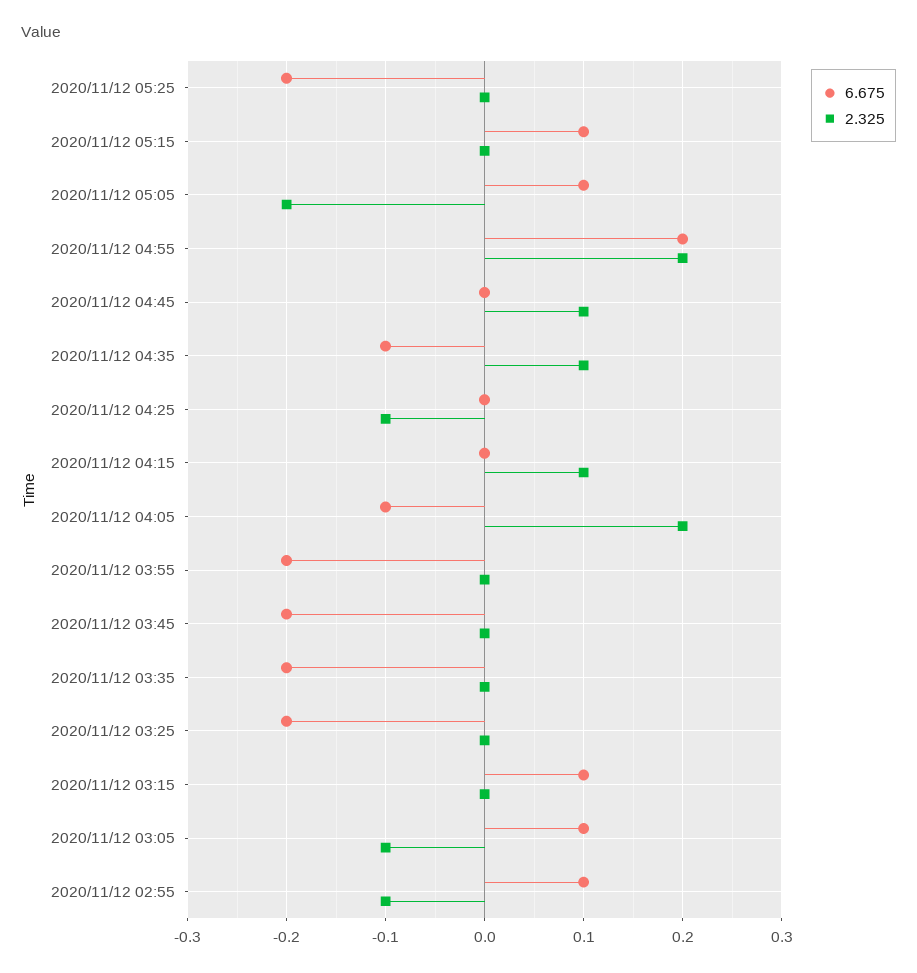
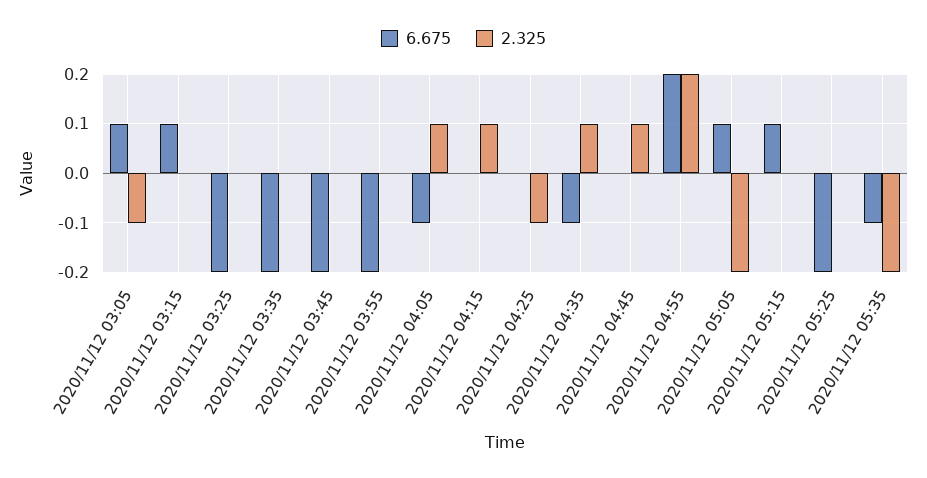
2.325, 2020/11/12 04:05: 0.2 -> 0.1
6.675, 2020/11/12 02:55: 0.1 -> none
2.325, 2020/11/12 02:55: -0.1 -> none
6.675, 2020/11/12 05:35: none -> -0.1
2.325, 2020/11/12 05:35: none -> -0.2

